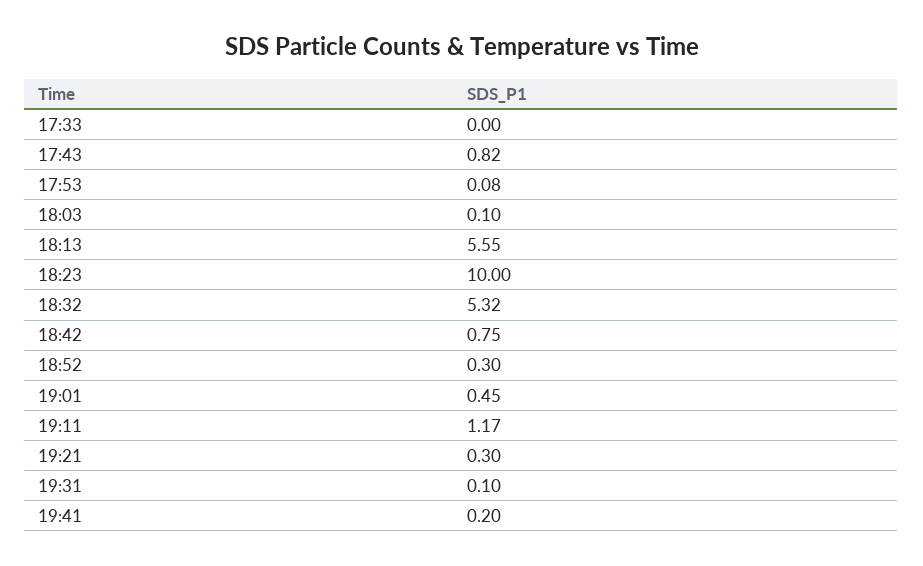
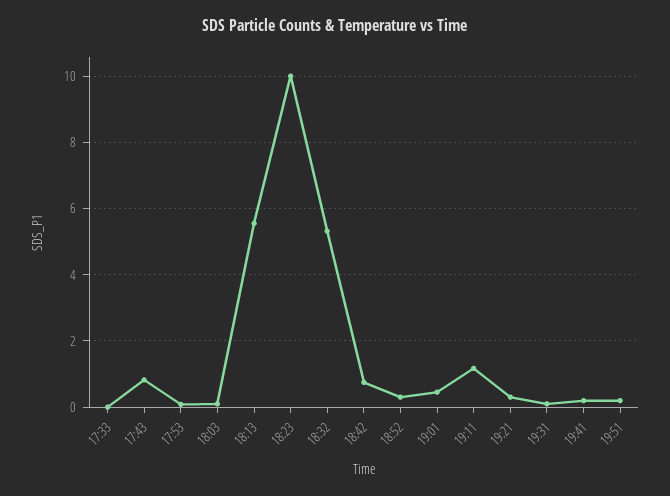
19:51: none -> 0.2

